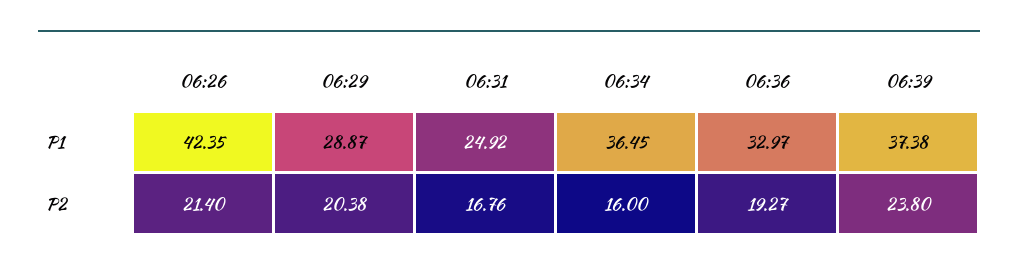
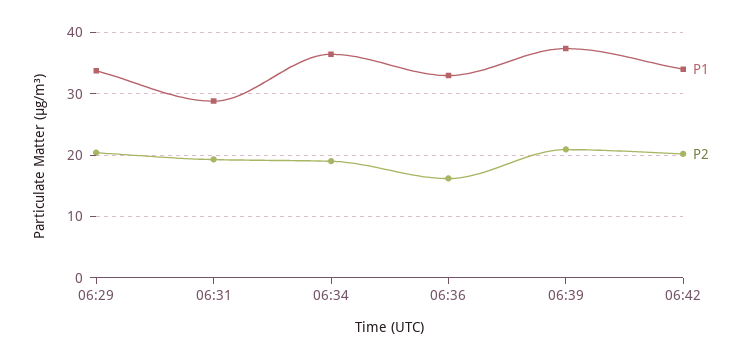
P1, 06:26: 42.35 -> none
P1, 06:29: 28.87 -> 34
P1, 06:31: 24.92 -> 29
P2, 06:26: 21.4 -> none
P2, 06:31: 16.76 -> 19
P2, 06:34: 16 -> 19
P2, 06:36: 19.27 -> 16
P2, 06:39: 23.8 -> 21
P1, 06:42: none -> 34
P2, 06:42: none -> 20

